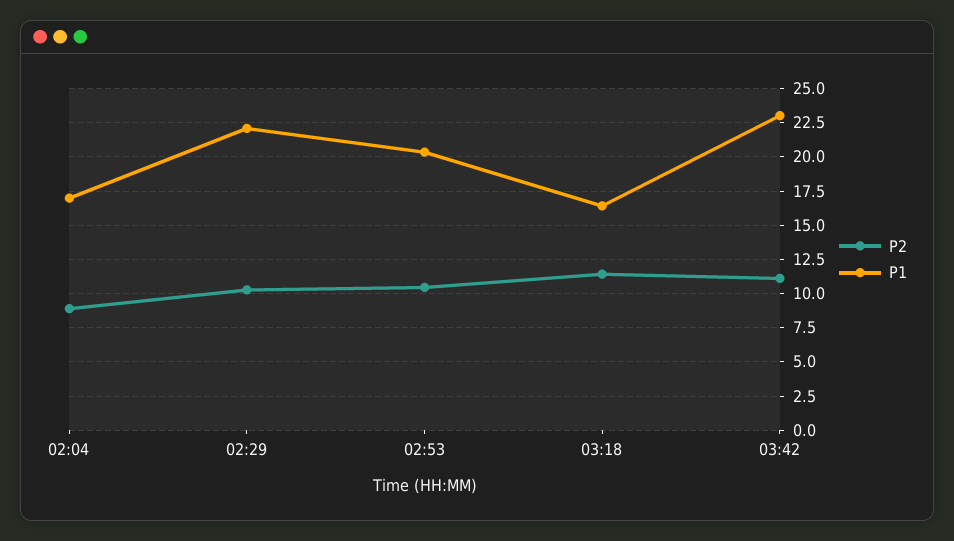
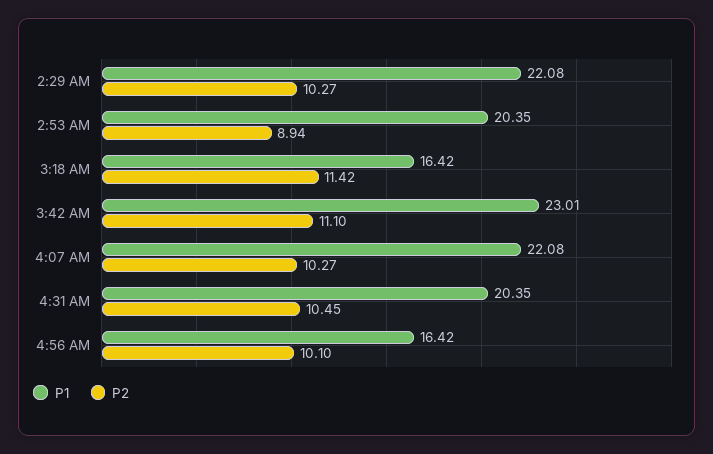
P2, 02:04: 9 -> none
P1, 02:04: 17 -> none
P2, 02:53: 10.5 -> 8.94
P1, 4:07 AM: none -> 22.08
P2, 4:07 AM: none -> 10.27
P1, 4:31 AM: none -> 20.35
P2, 4:31 AM: none -> 10.45
P1, 4:56 AM: none -> 16.42
P2, 4:56 AM: none -> 10.1

